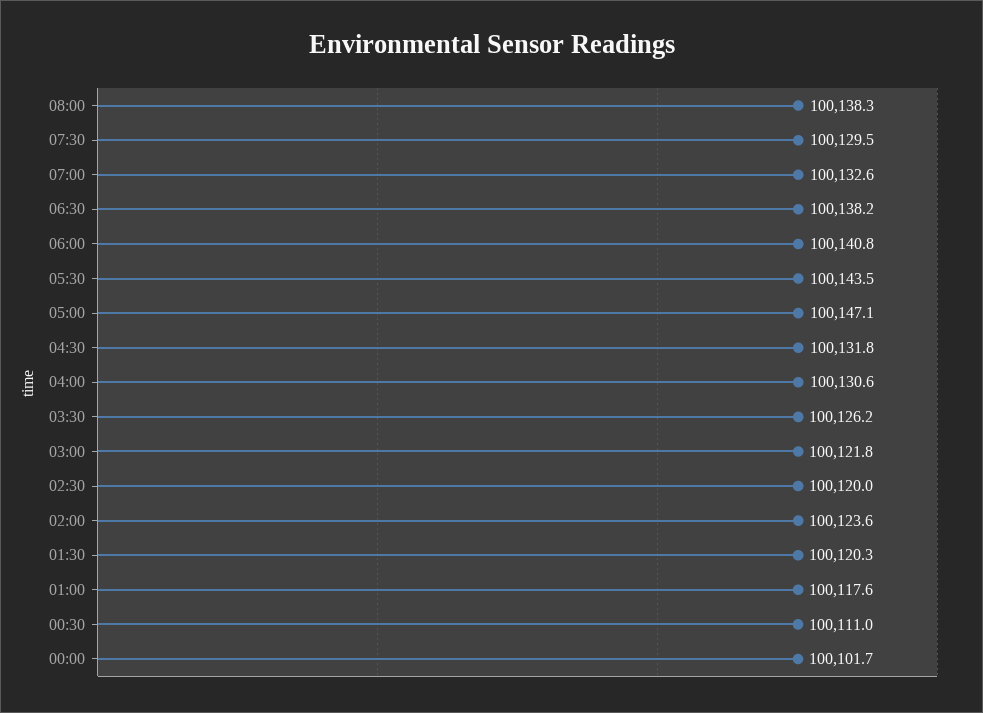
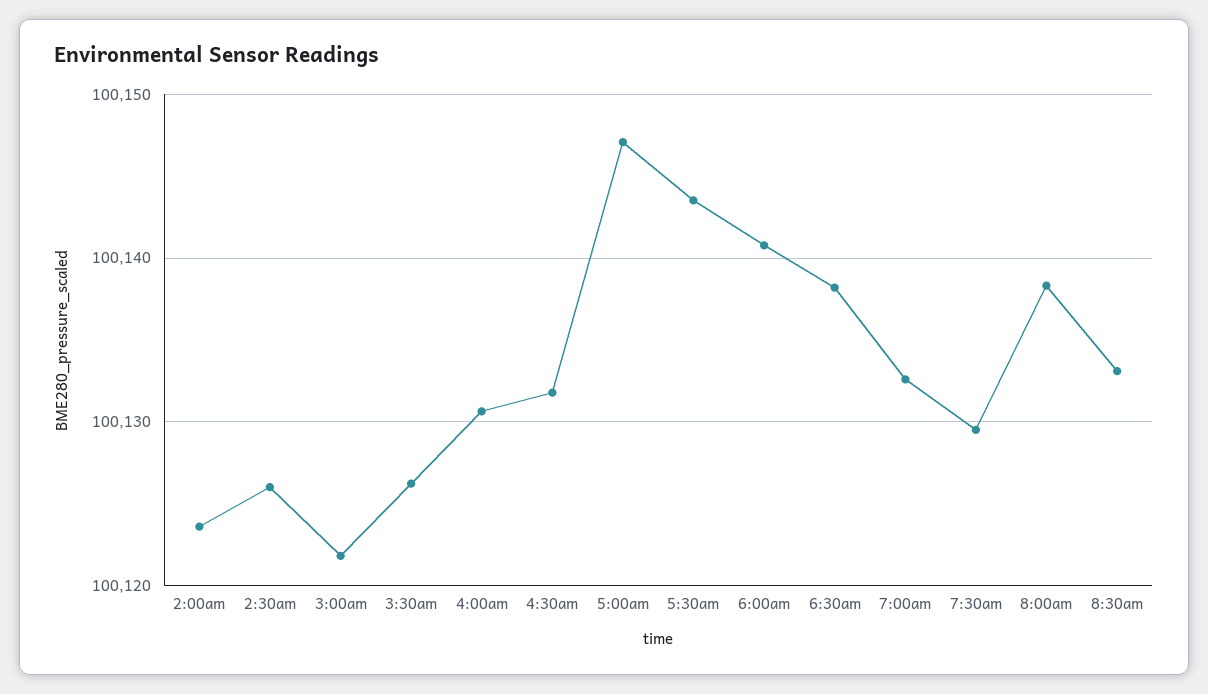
02:30: 100120 -> 100126
01:30: 100120.3 -> none
01:00: 100117.6 -> none
00:30: 100111 -> none
00:00: 100101.7 -> none
8:30am: none -> 100133

